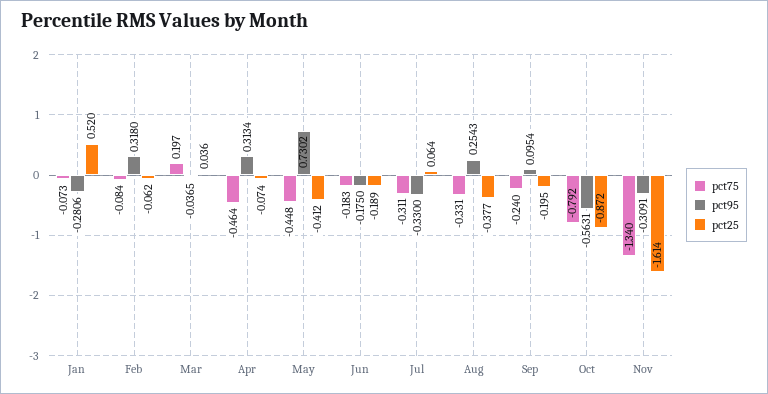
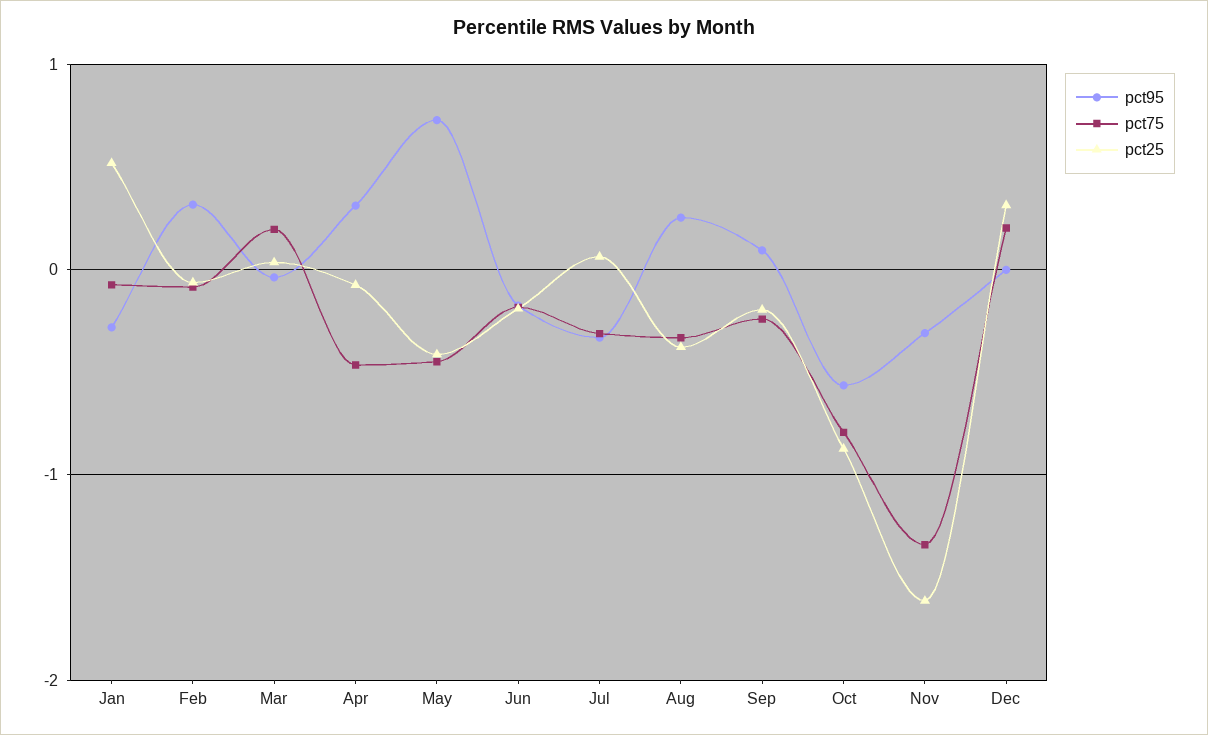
pct95, Dec: none -> 0
pct75, Dec: none -> 0.2
pct25, Dec: none -> 0.3

